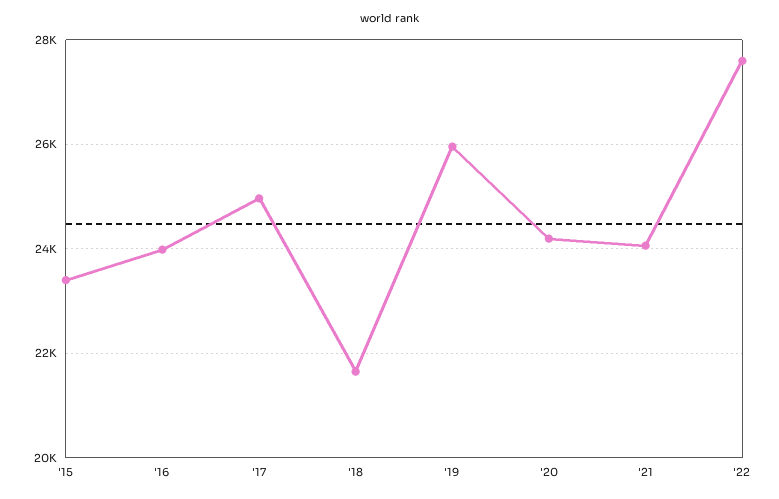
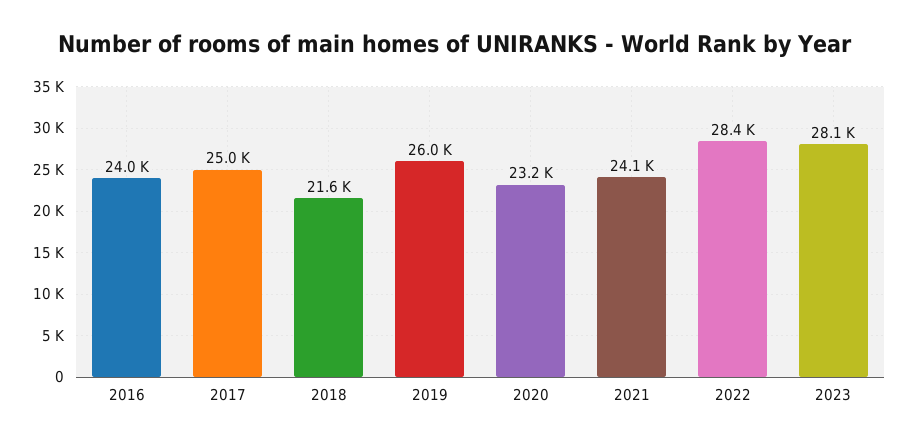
'15: 23400 -> none
'20: 24200 -> 23200
'22: 27600 -> 28400
2023: none -> 28100

